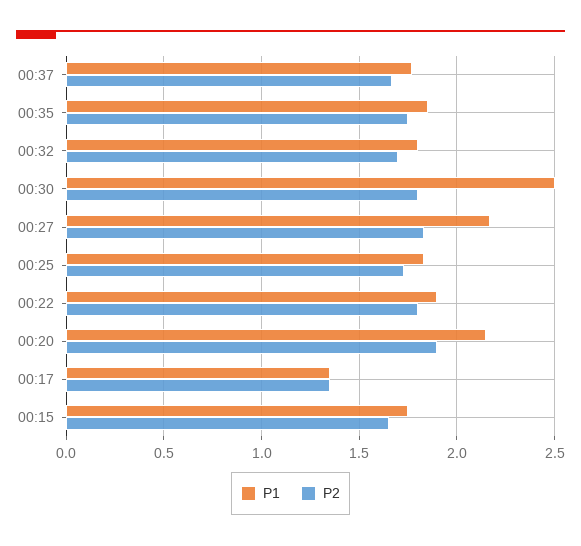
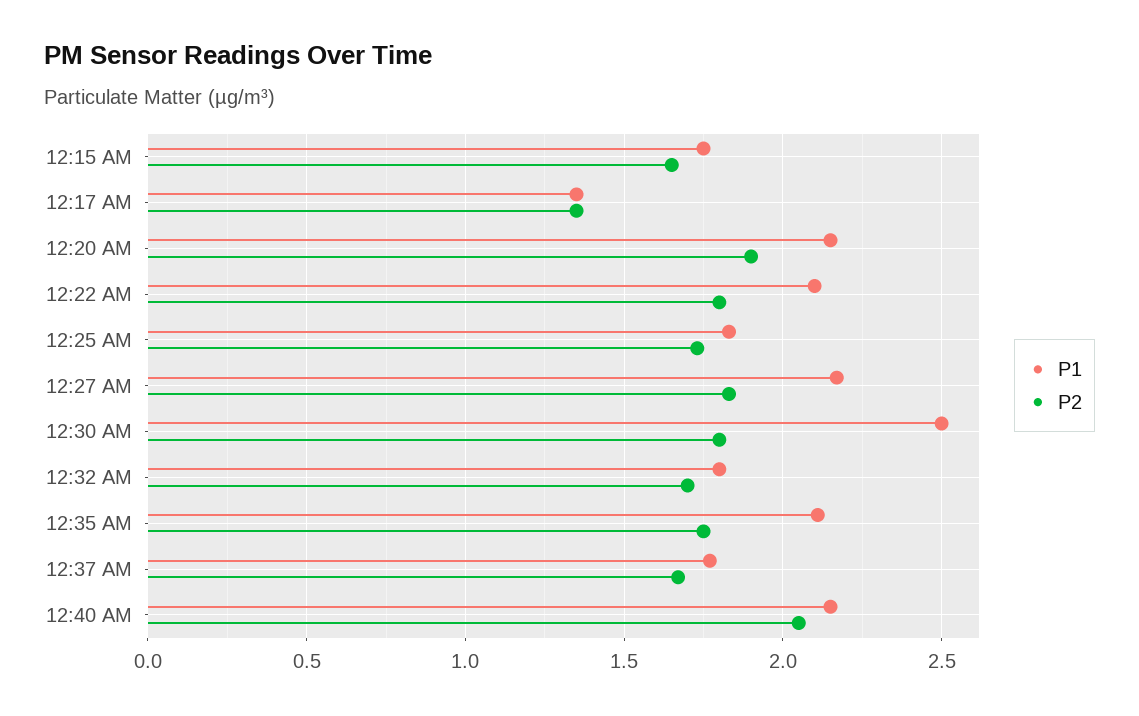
P1, 00:35: 1.85 -> 2.1
P1, 00:22: 1.9 -> 2.1
P1, 12:40 AM: none -> 2.15
P2, 12:40 AM: none -> 2.05

